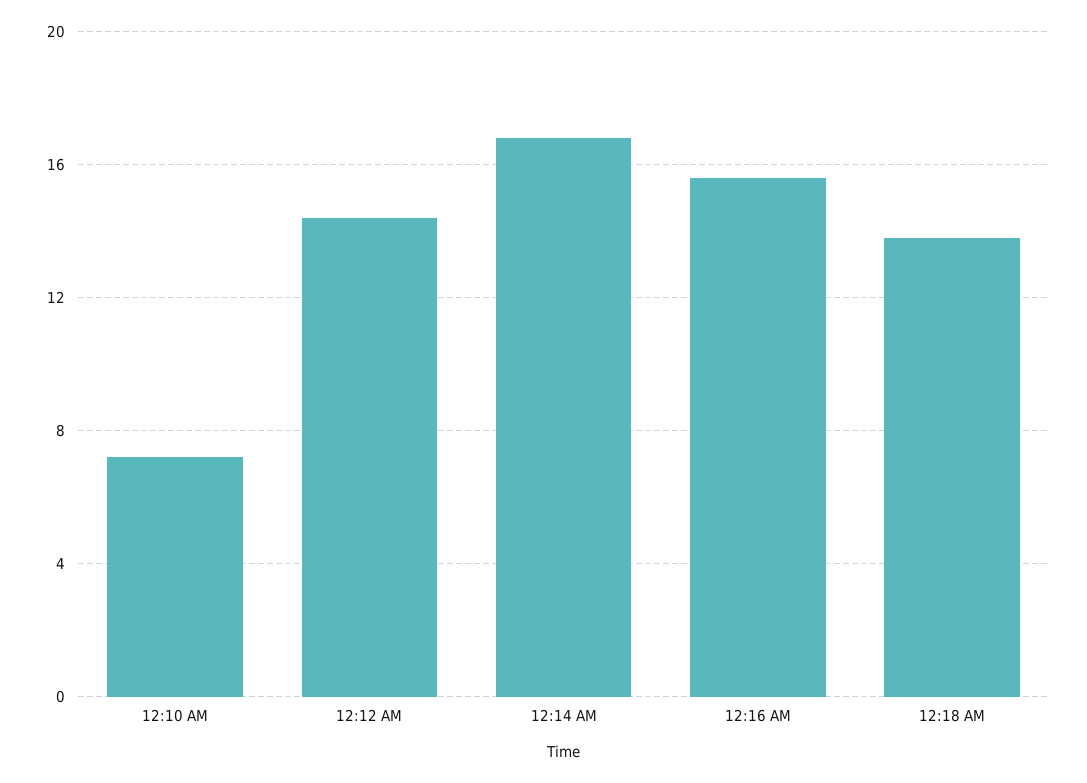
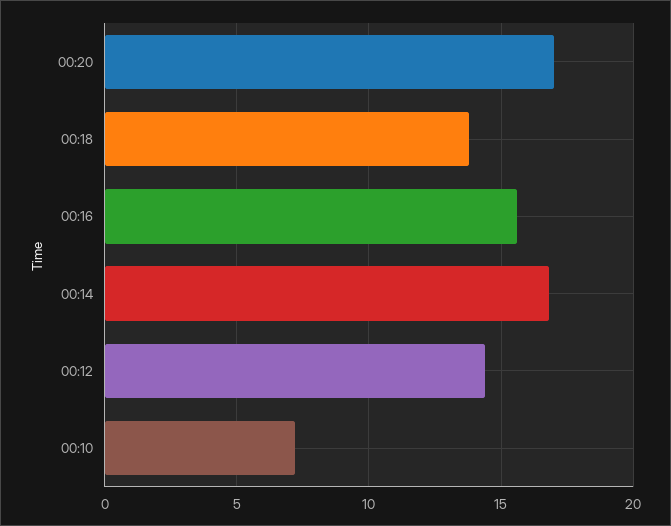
00:20: none -> 17

